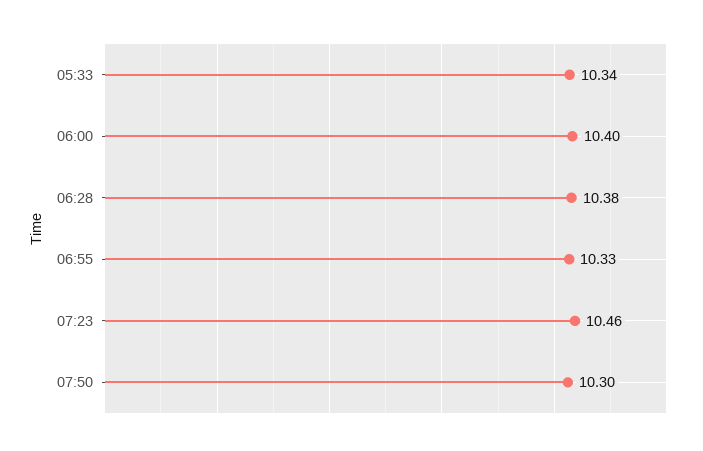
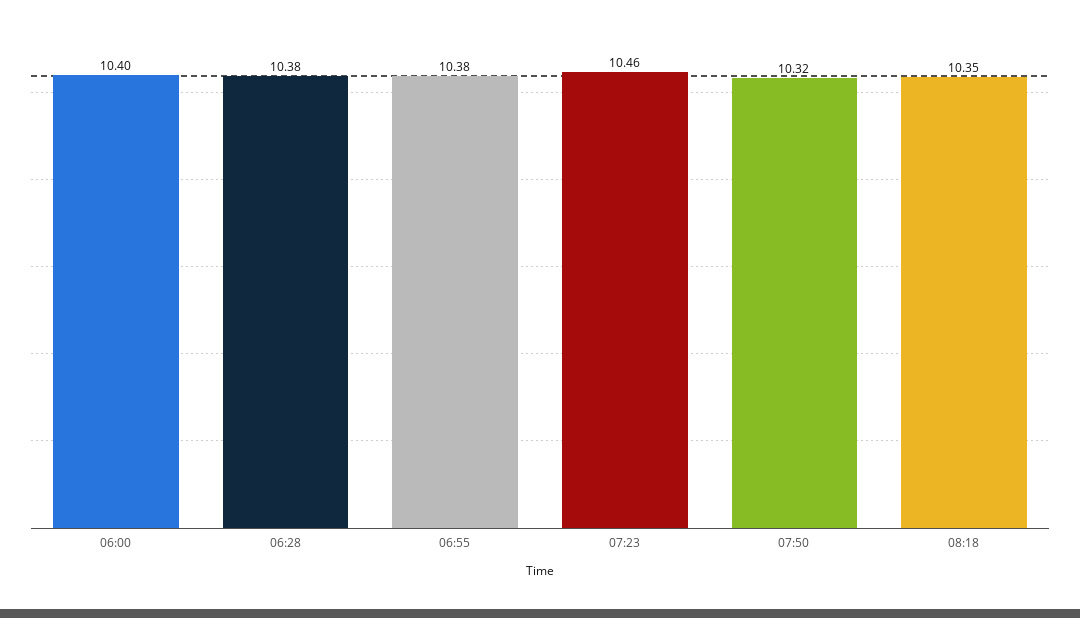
05:33: 10.34 -> none
06:55: 10.33 -> 10.38
07:50: 10.3 -> 10.32
08:18: none -> 10.35

